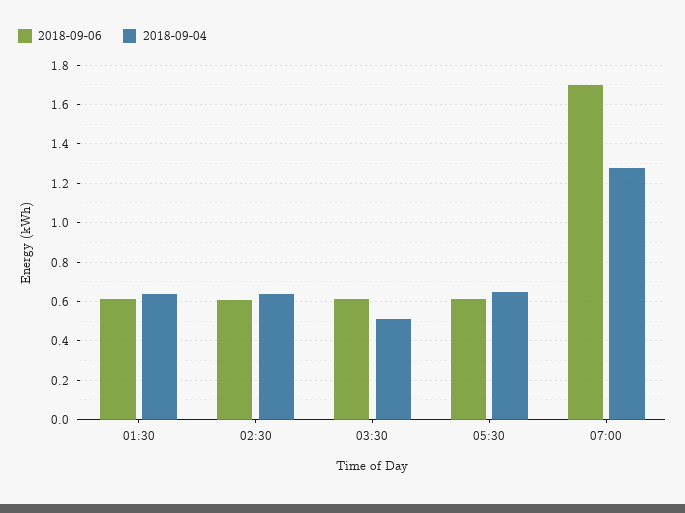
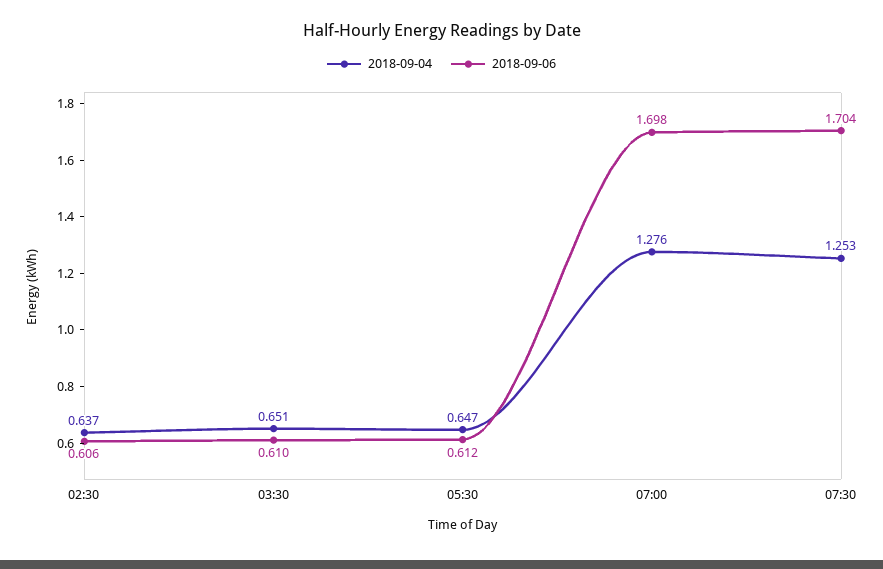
2018-09-06, 01:30: 0.6 -> none
2018-09-04, 01:30: 0.65 -> none
2018-09-04, 03:30: 0.5 -> 0.651
2018-09-04, 07:30: none -> 1.253
2018-09-06, 07:30: none -> 1.704

